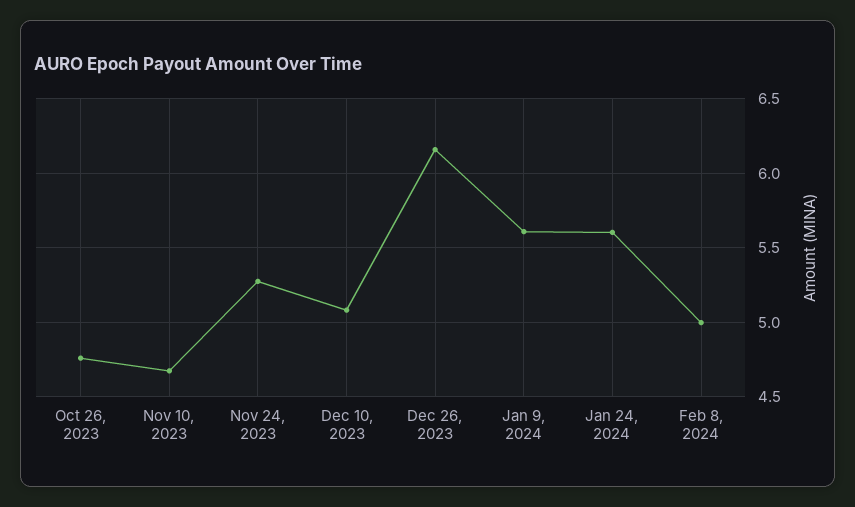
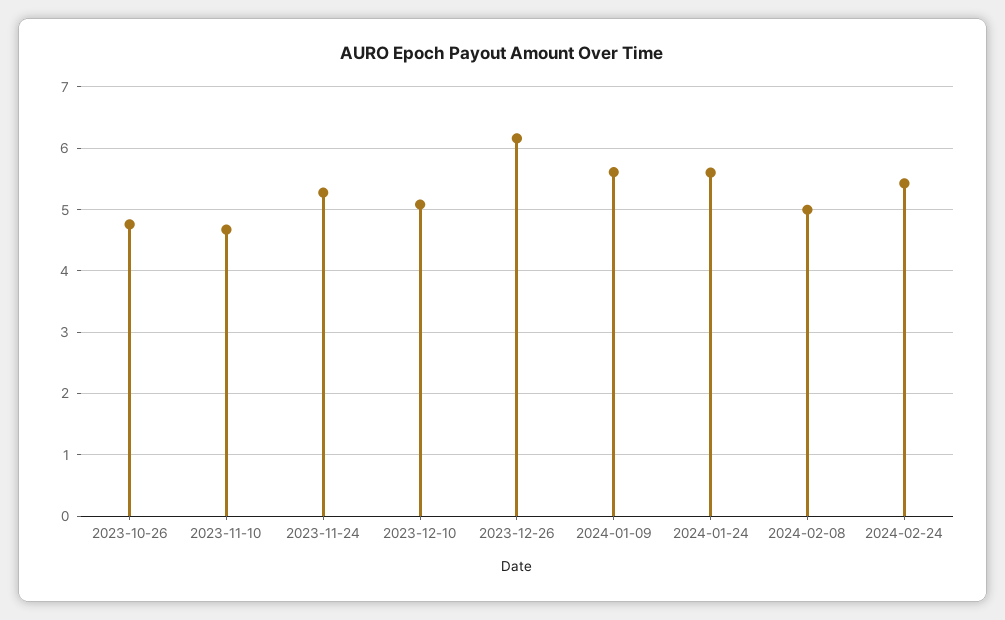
2024-02-24: none -> 5.4

